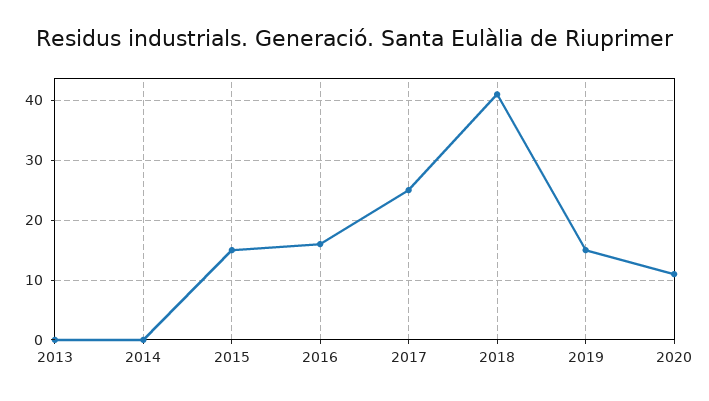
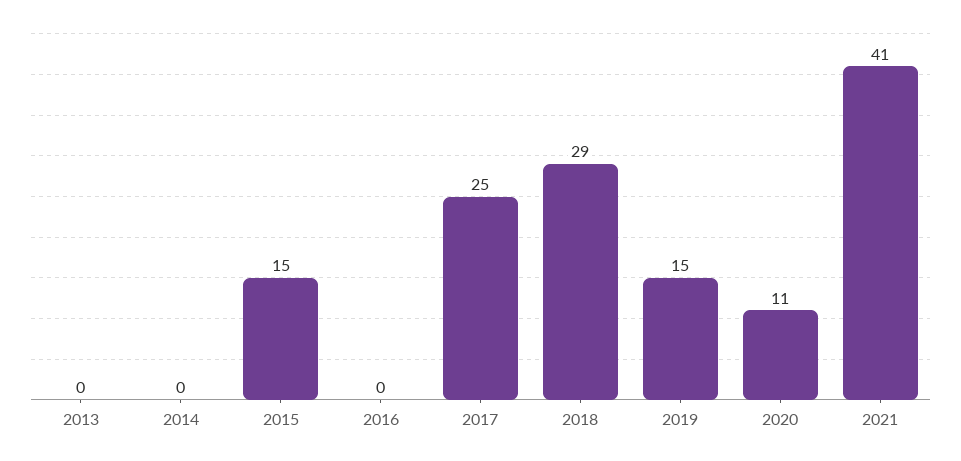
2016: 15 -> 0
2018: 40 -> 29
2021: none -> 41

